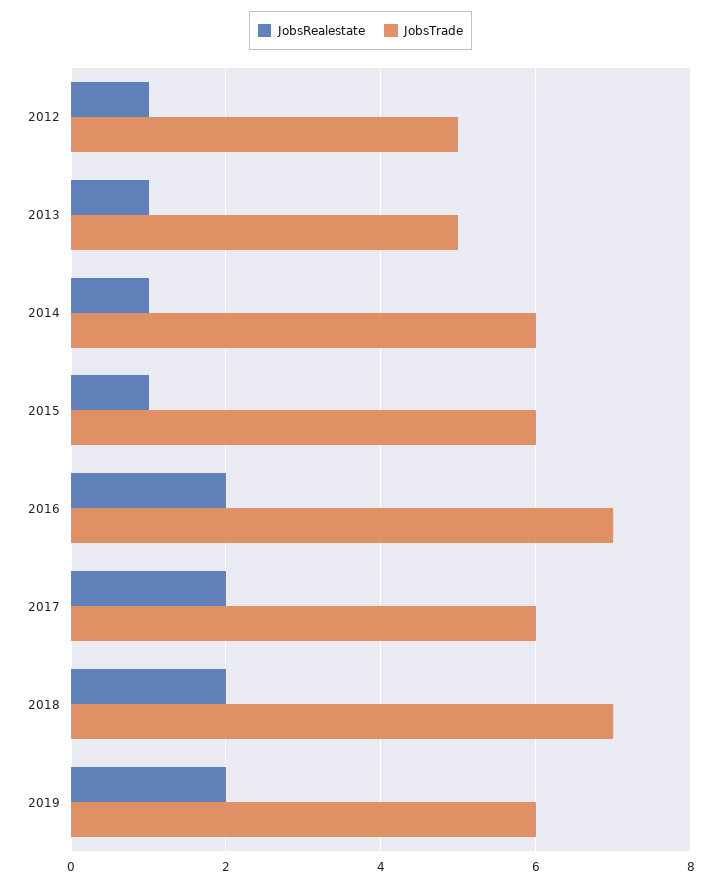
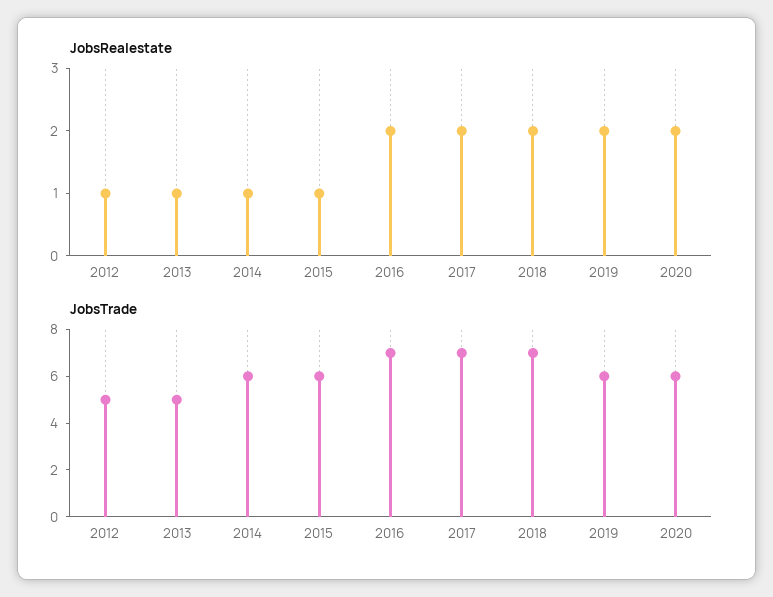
JobsTrade, 2017: 6 -> 7
JobsRealestate, 2020: none -> 2
JobsTrade, 2020: none -> 6

